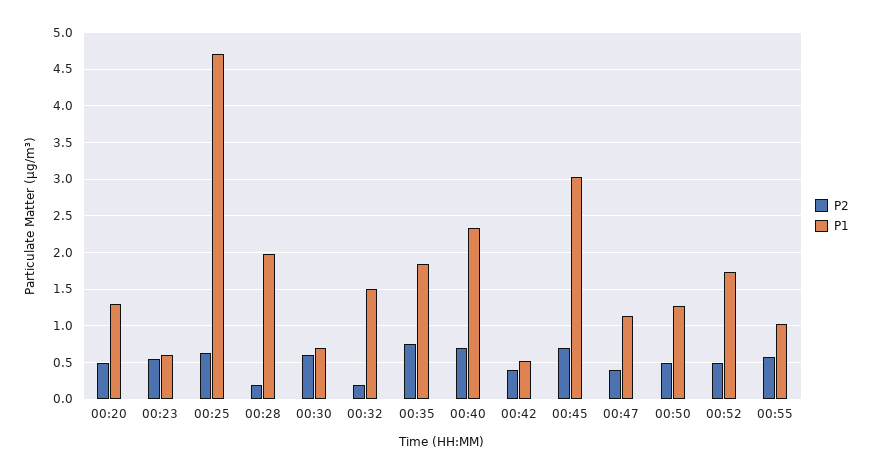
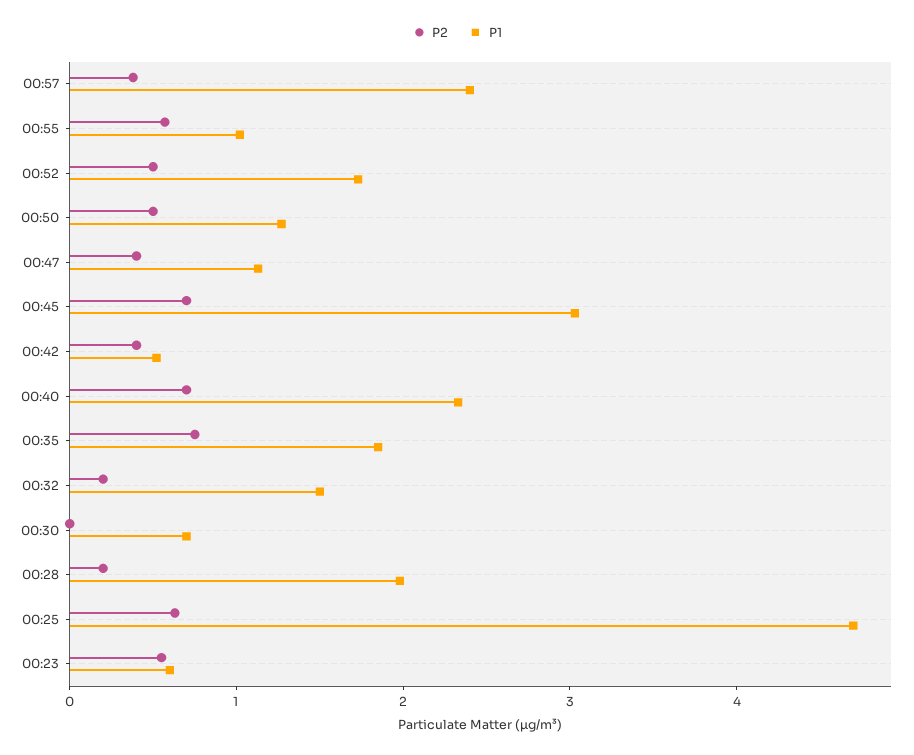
P2, 00:20: 0.5 -> none
P1, 00:20: 1.3 -> none
P2, 00:30: 0.6 -> 0
P2, 00:57: none -> 0.4
P1, 00:57: none -> 2.4

